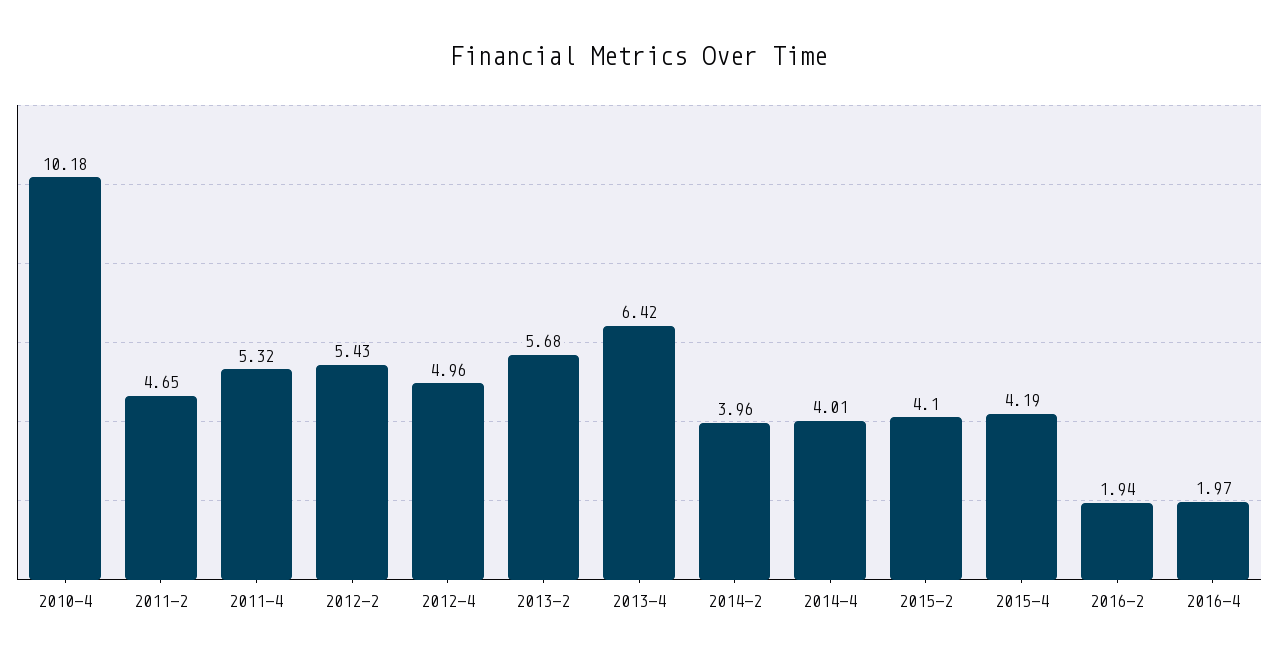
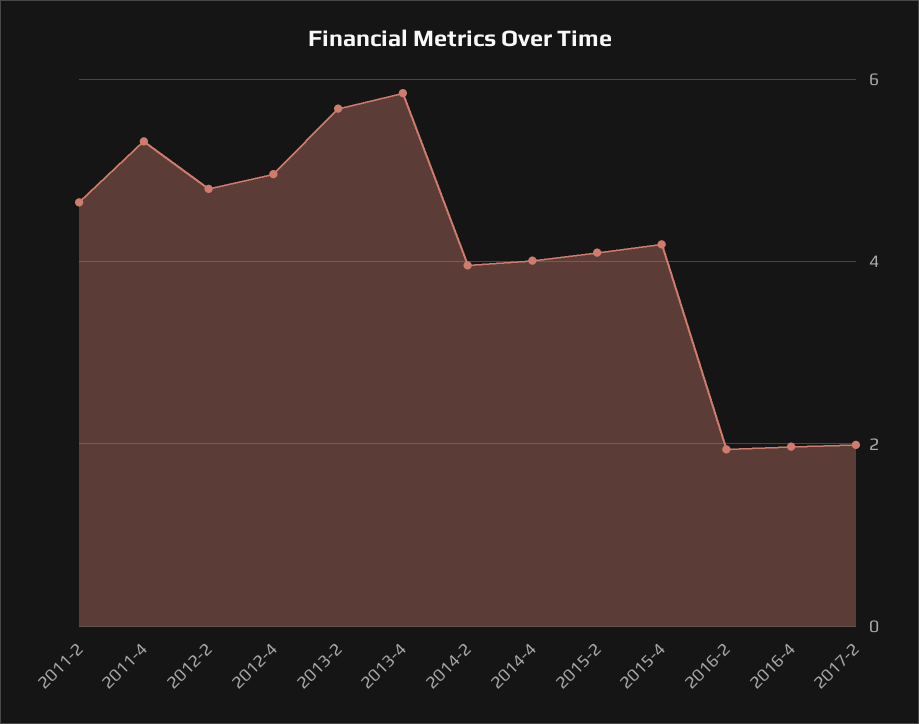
2010-4: 10.18 -> none
2012-2: 5.43 -> 4.8
2013-4: 6.42 -> 5.8
2017-2: none -> 2

